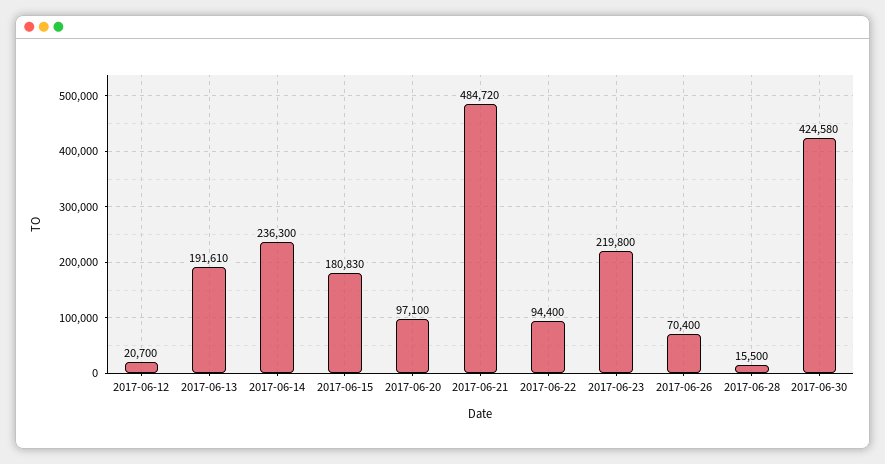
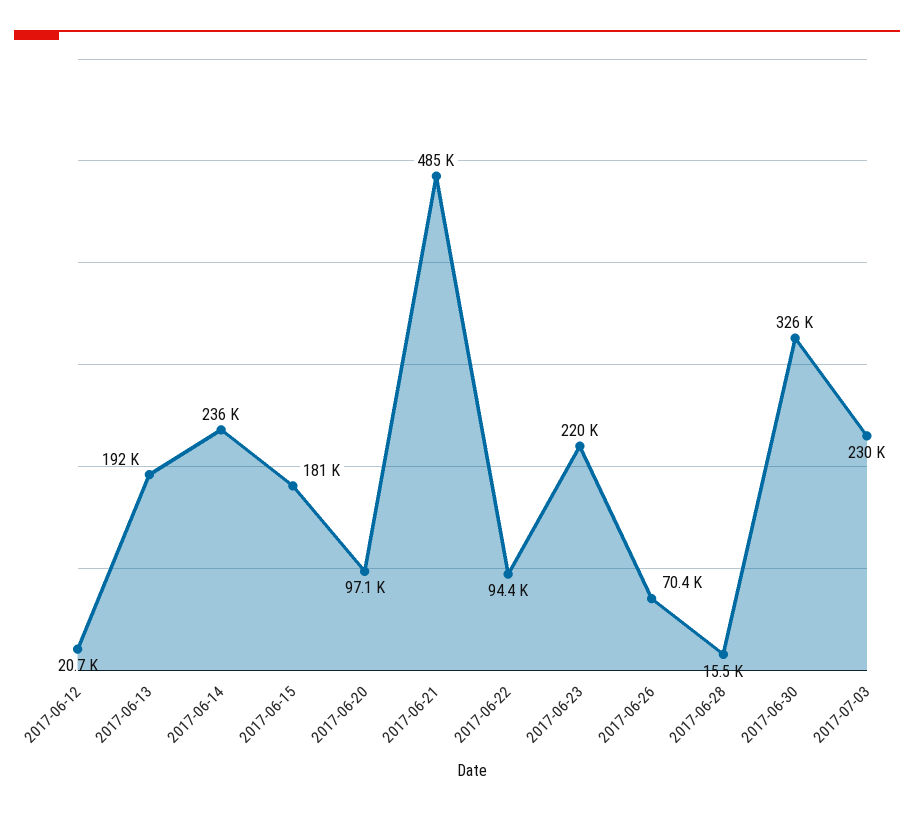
2017-06-30: 424580 -> 326000
2017-07-03: none -> 230000

